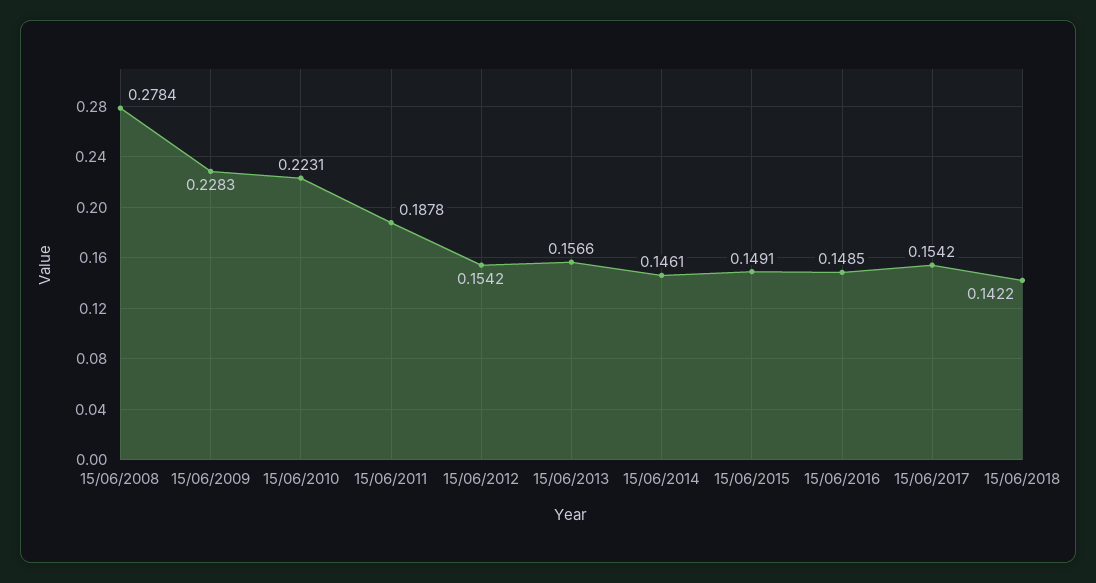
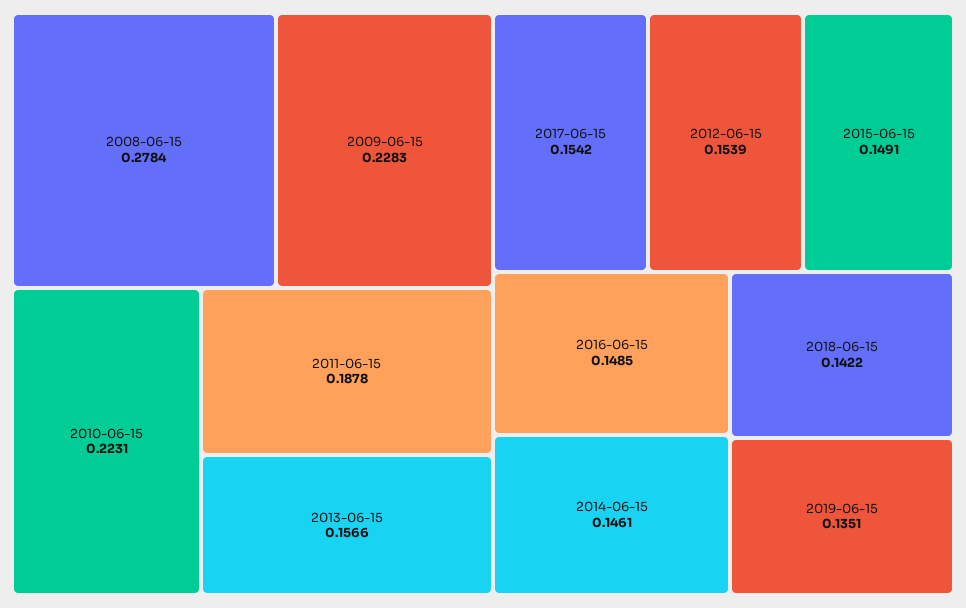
15/06/2012: 0.1542 -> 0.1539
2019-06-15: none -> 0.1351

